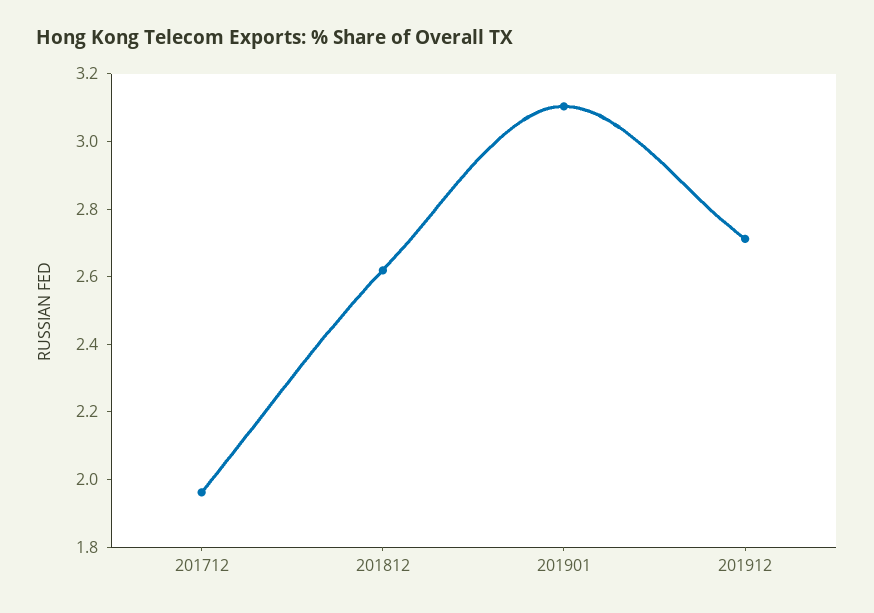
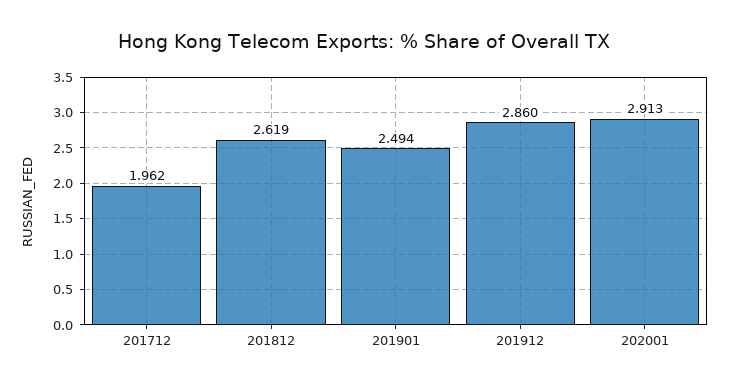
201901: 3.1 -> 2.494
201912: 2.7 -> 2.86
202001: none -> 2.913

